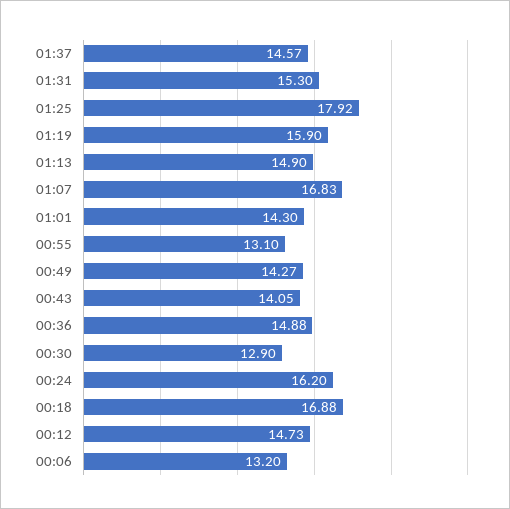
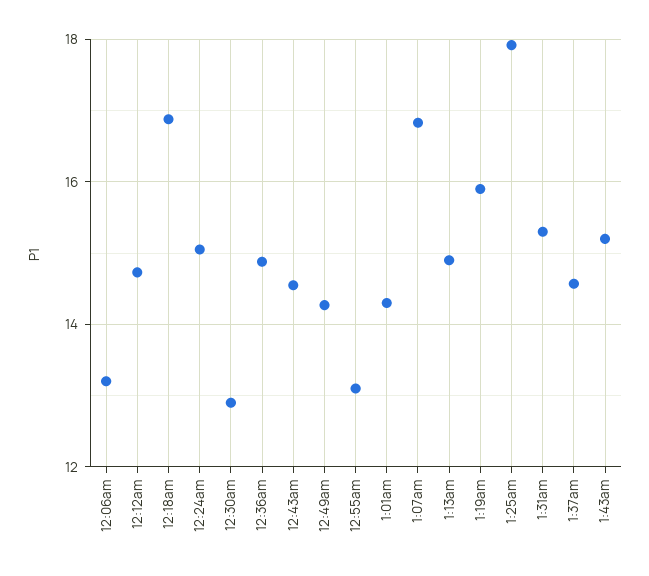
00:43: 14.05 -> 14.6
00:24: 16.2 -> 15
1:43am: none -> 15.2

